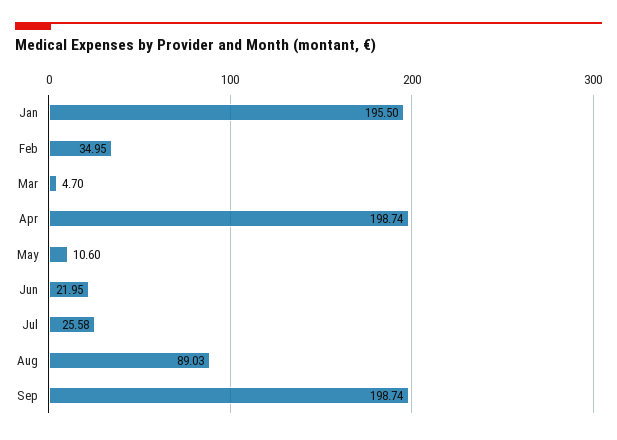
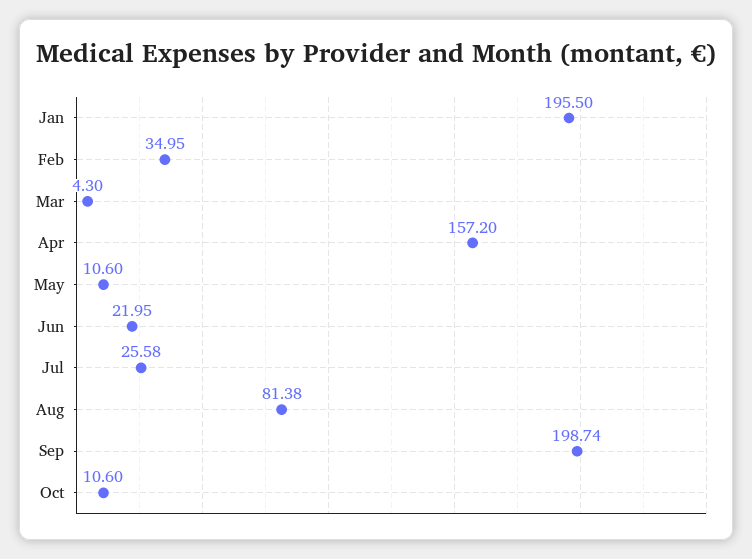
Mar: 4.7 -> 4.3
Apr: 198.74 -> 157.2
Aug: 89.03 -> 81.38
Oct: none -> 10.6

